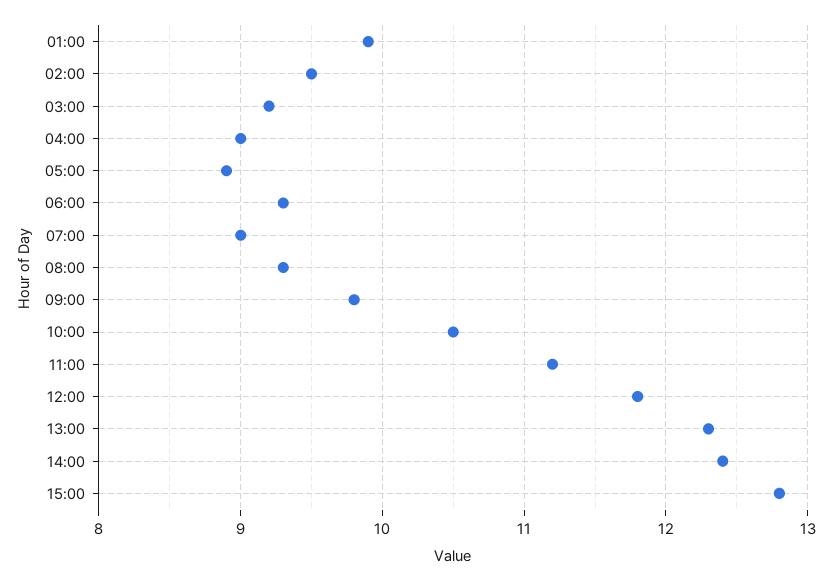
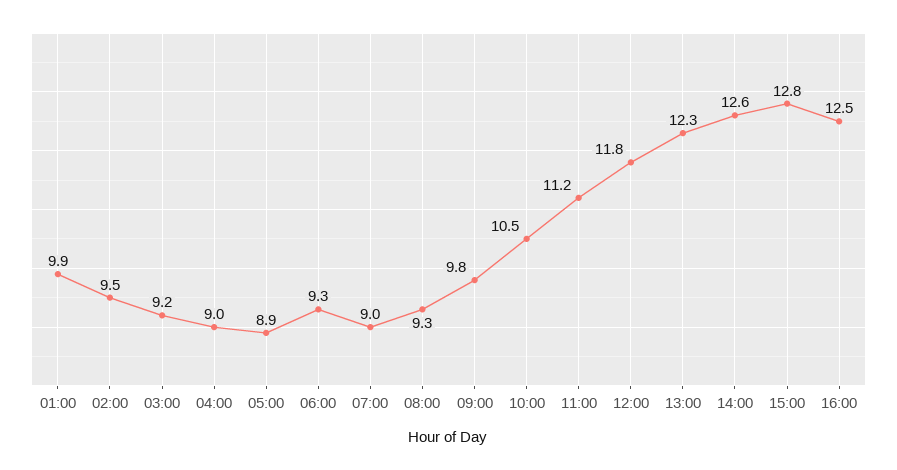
14:00: 12.4 -> 12.6
16:00: none -> 12.5

